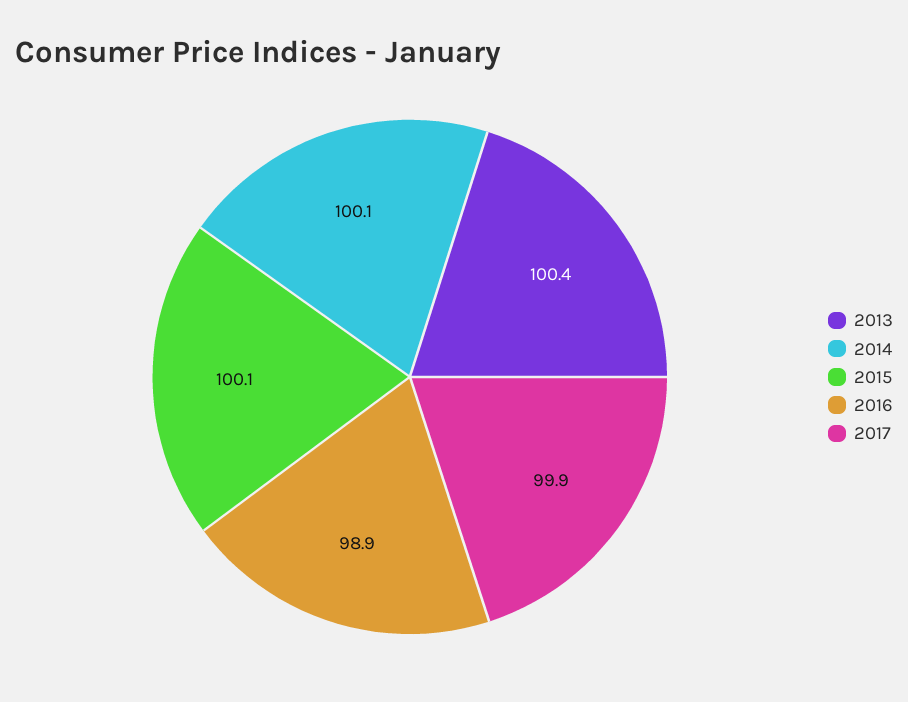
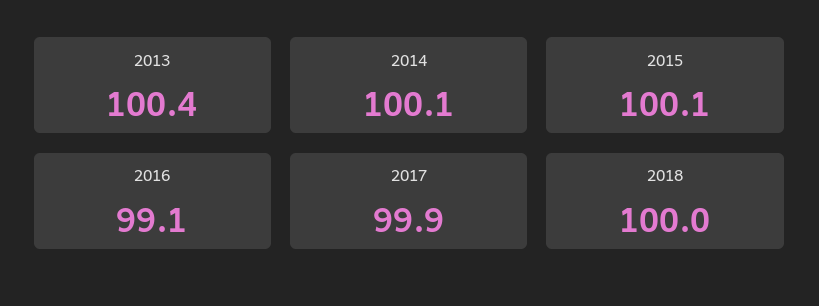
2016: 98.9 -> 99.1
2018: none -> 100

